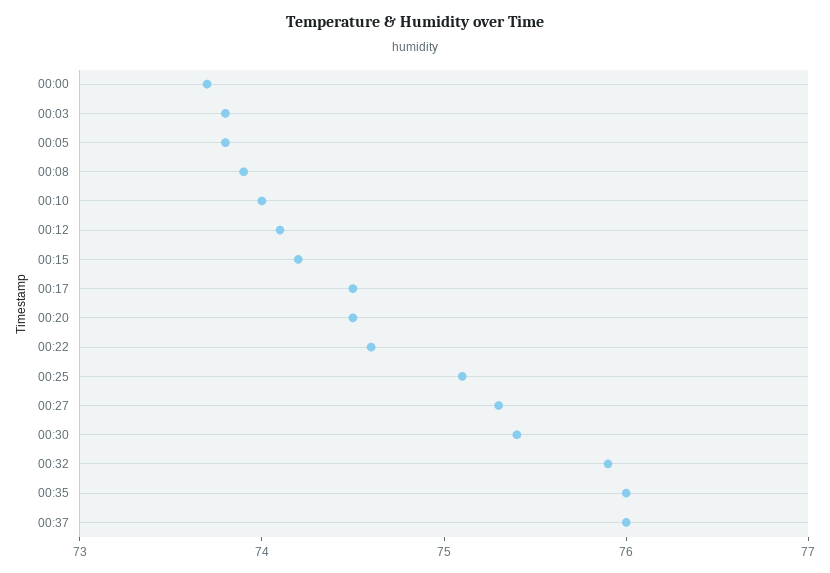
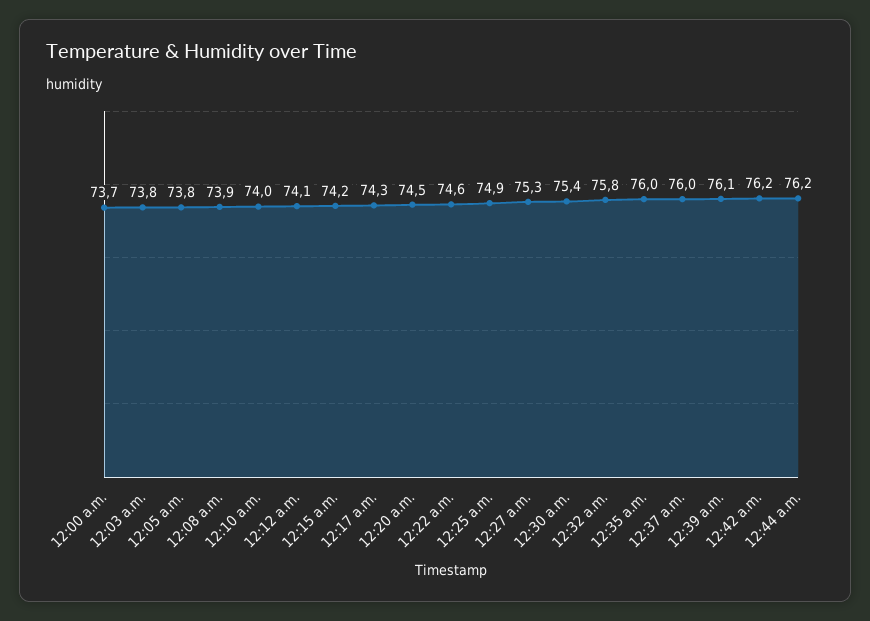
00:17: 74.5 -> 74.3
00:25: 75.1 -> 74.9
00:32: 75.9 -> 75.8
12:39 a.m.: none -> 76.1
12:42 a.m.: none -> 76.2
12:44 a.m.: none -> 76.2

